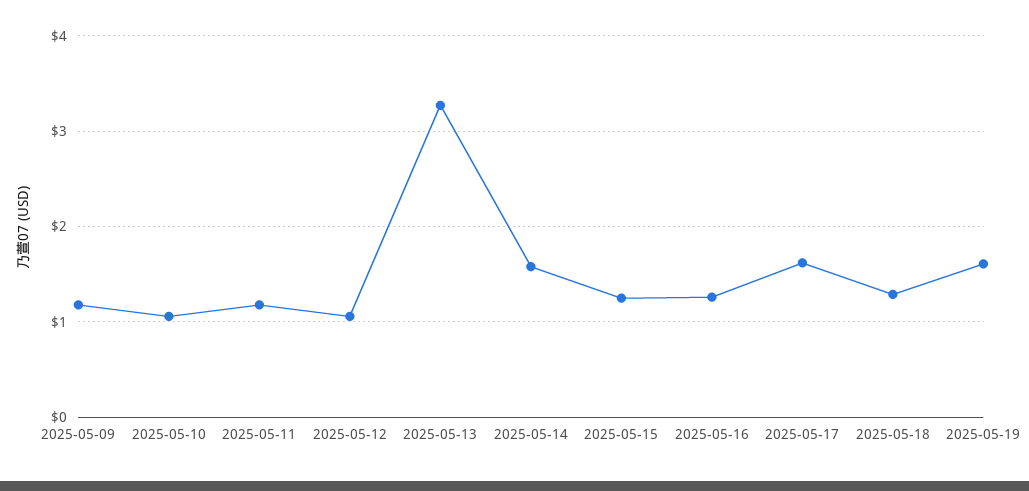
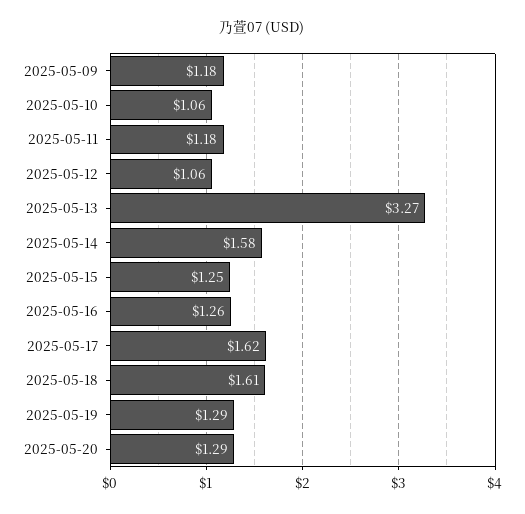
2025-05-18: 1.3 -> 1.61
2025-05-19: 1.6 -> 1.29
2025-05-20: none -> 1.29

